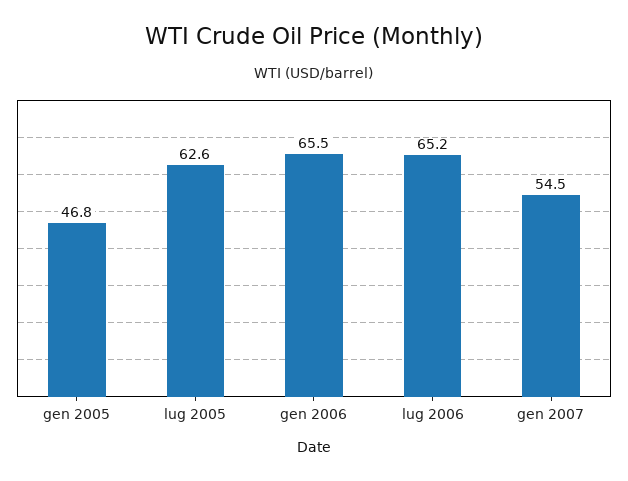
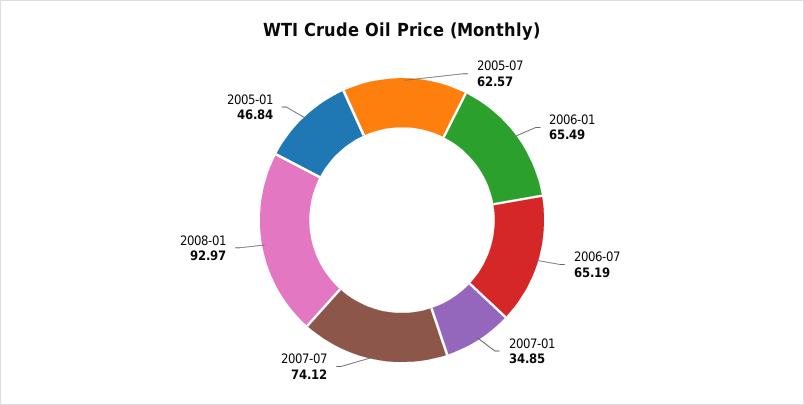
gen 2007: 54.5 -> 34.85
2007-07: none -> 74.12
2008-01: none -> 92.97

